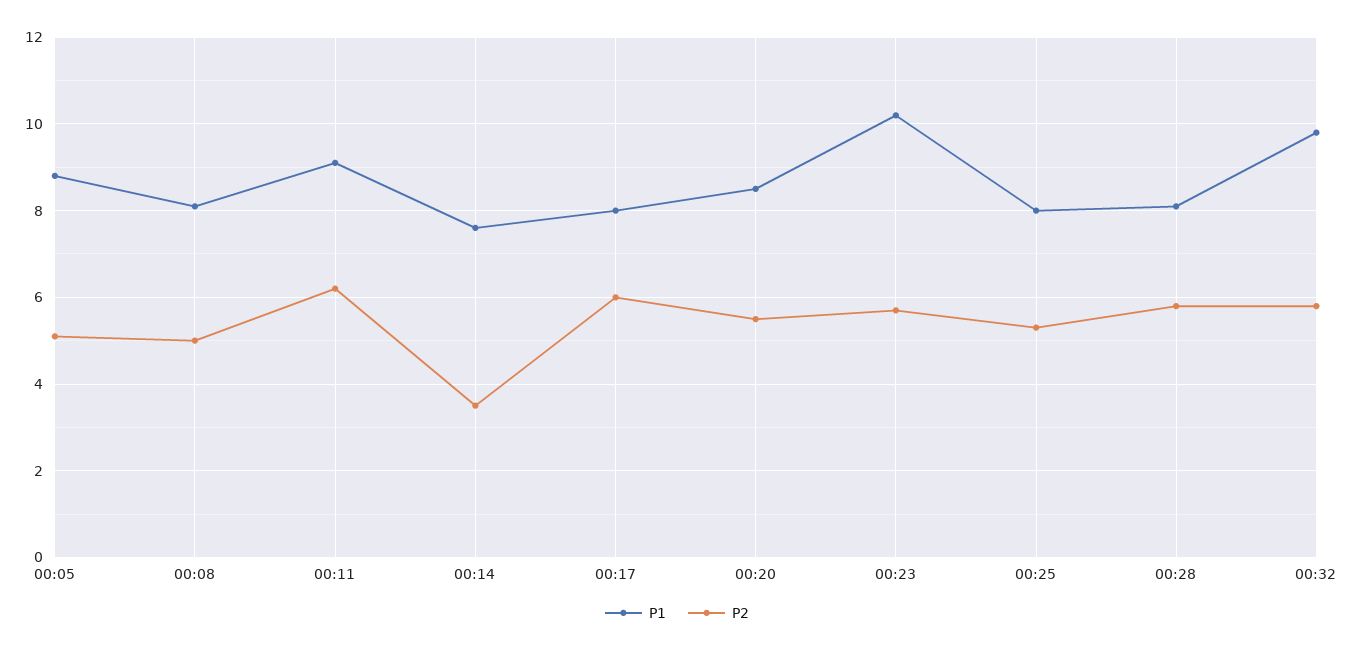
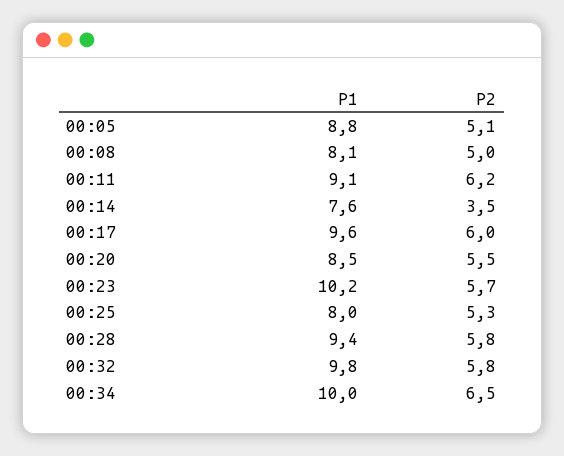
P1, 00:17: 8 -> 9.6
P1, 00:28: 8 -> 9.4
P1, 00:34: none -> 10
P2, 00:34: none -> 6.5

